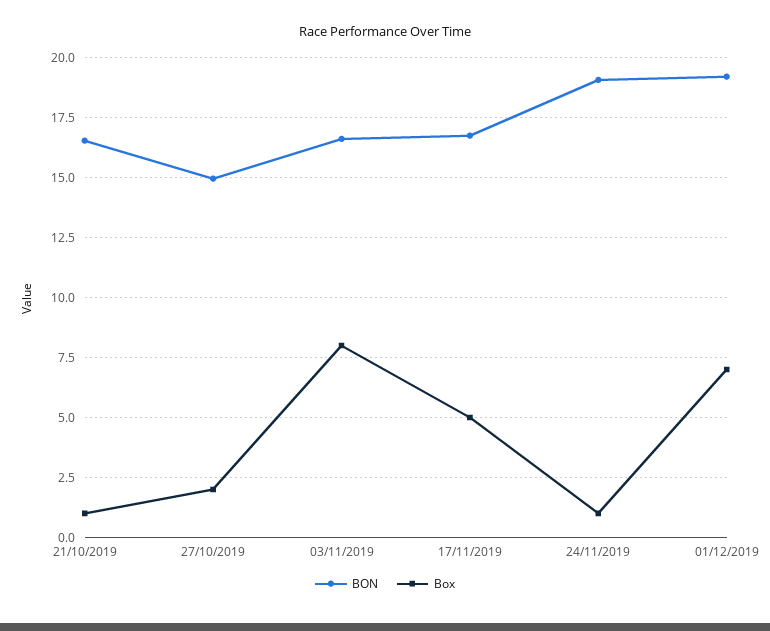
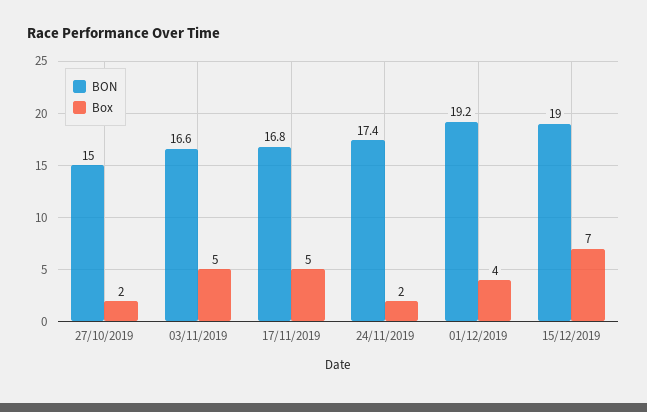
BON, 21/10/2019: 16.5 -> none
Box, 21/10/2019: 1 -> none
Box, 03/11/2019: 8 -> 5
BON, 24/11/2019: 19 -> 17.4
Box, 24/11/2019: 1 -> 2
Box, 01/12/2019: 7 -> 4
BON, 15/12/2019: none -> 19
Box, 15/12/2019: none -> 7

